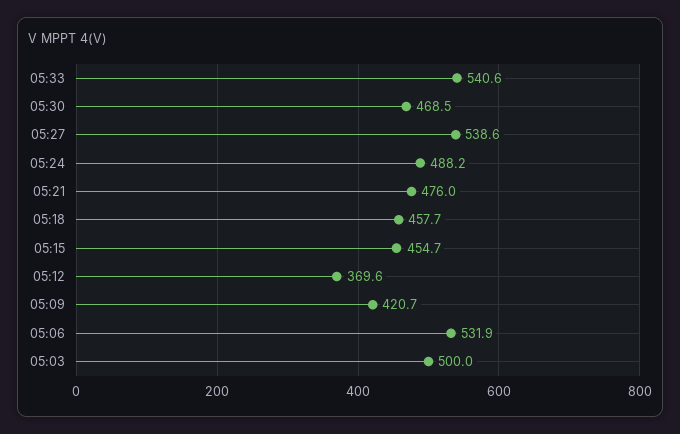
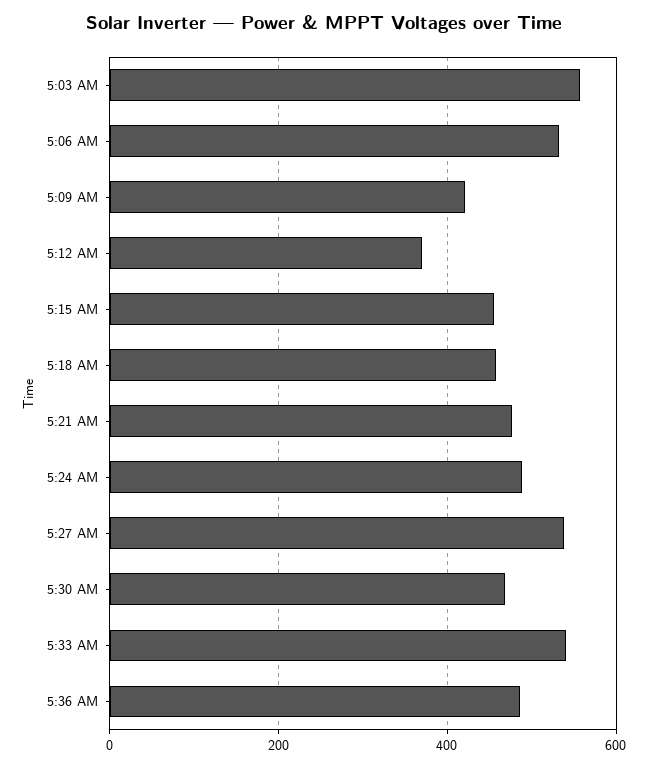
05:03: 500 -> 560
5:36 AM: none -> 480

